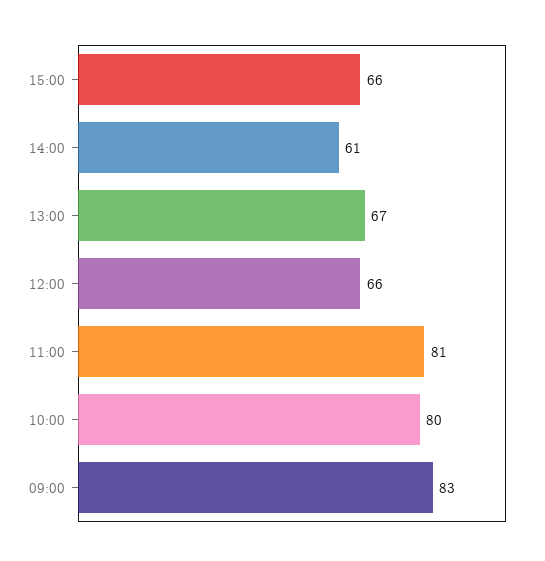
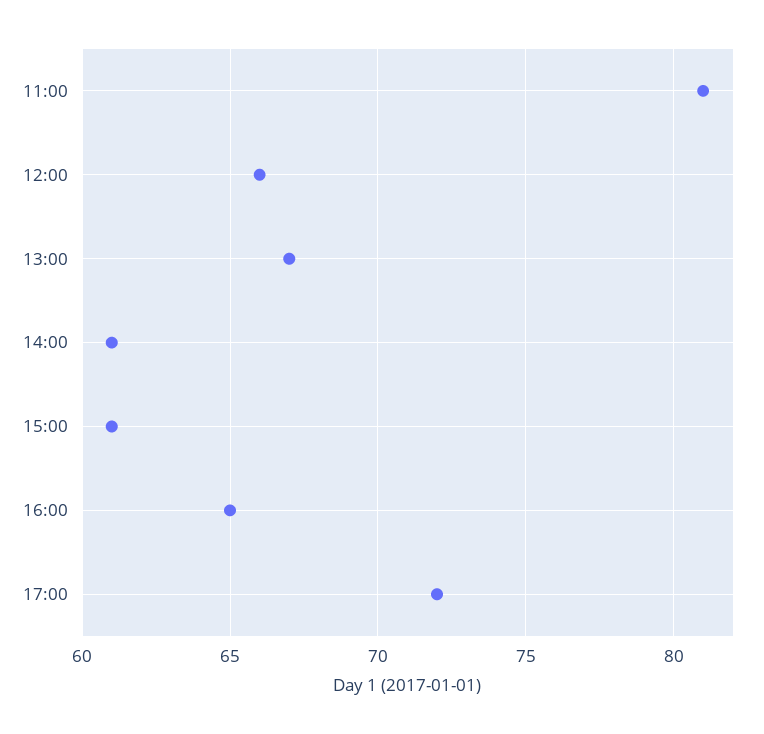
15:00: 66 -> 61
10:00: 80 -> none
09:00: 83 -> none
16:00: none -> 65
17:00: none -> 72

